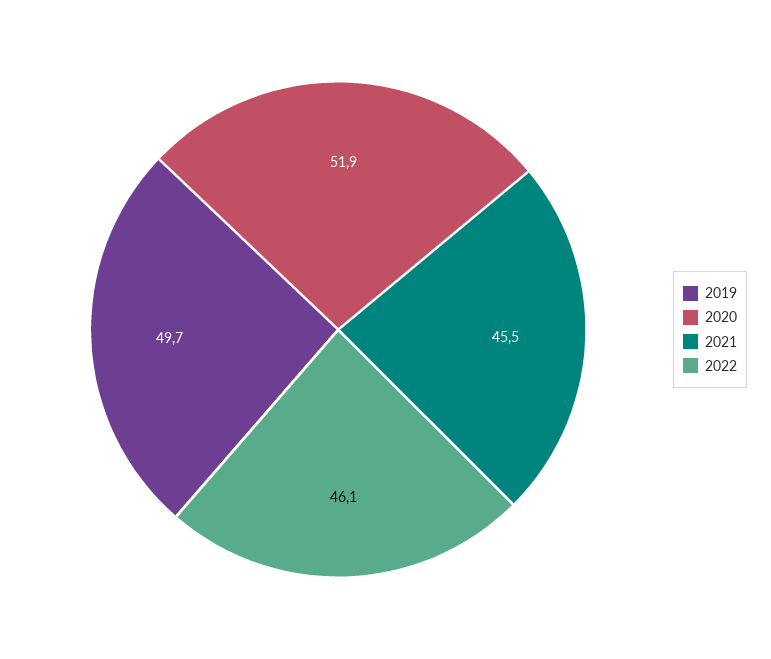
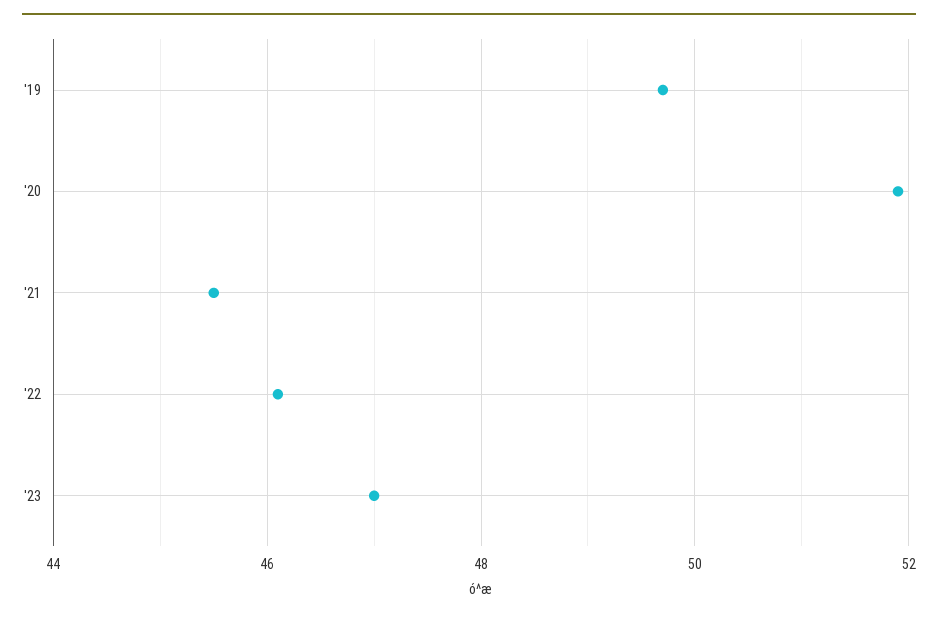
'23: none -> 47

